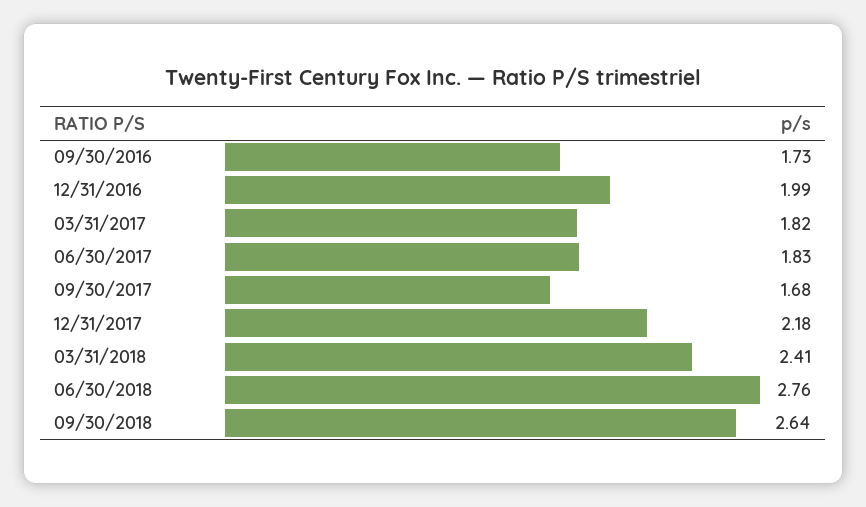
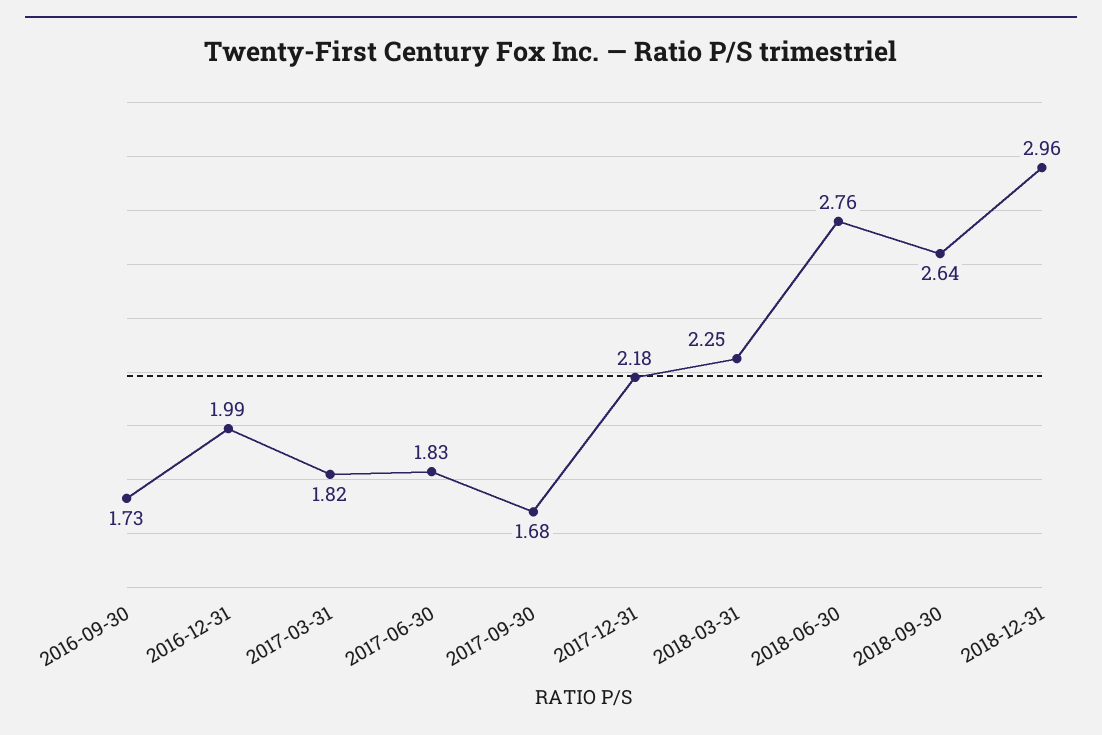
03/31/2018: 2.41 -> 2.25
2018-12-31: none -> 2.96

